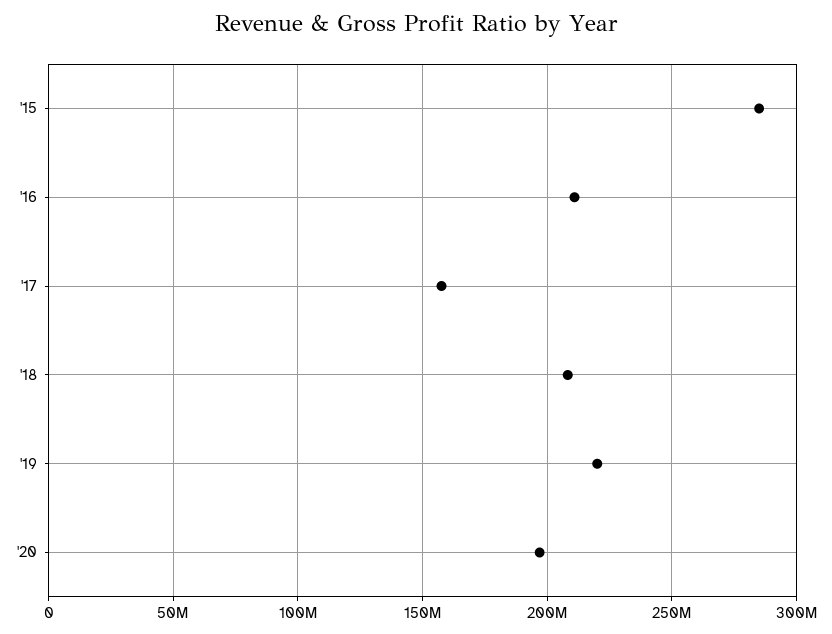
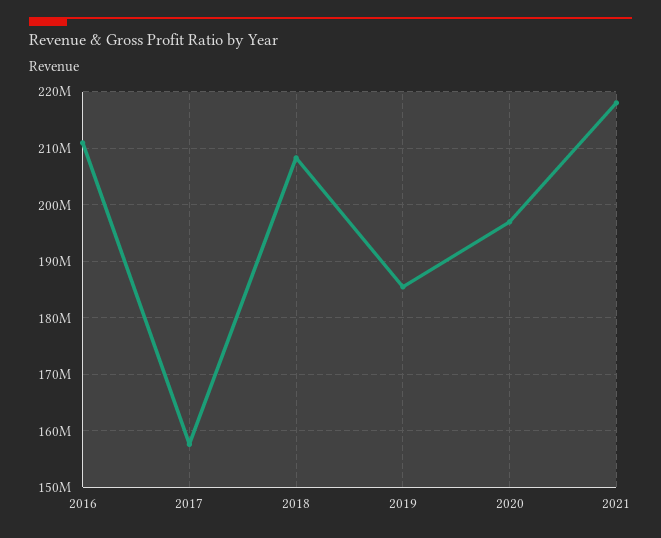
'15: 285000000 -> none
'19: 220000000 -> 186000000
2021: none -> 218000000

